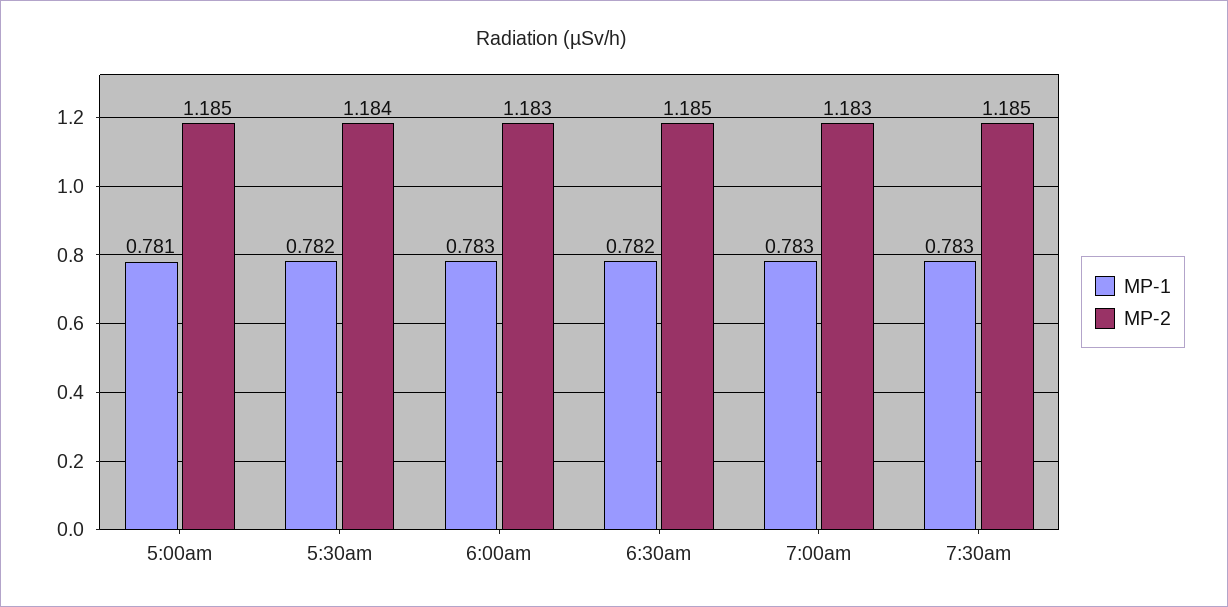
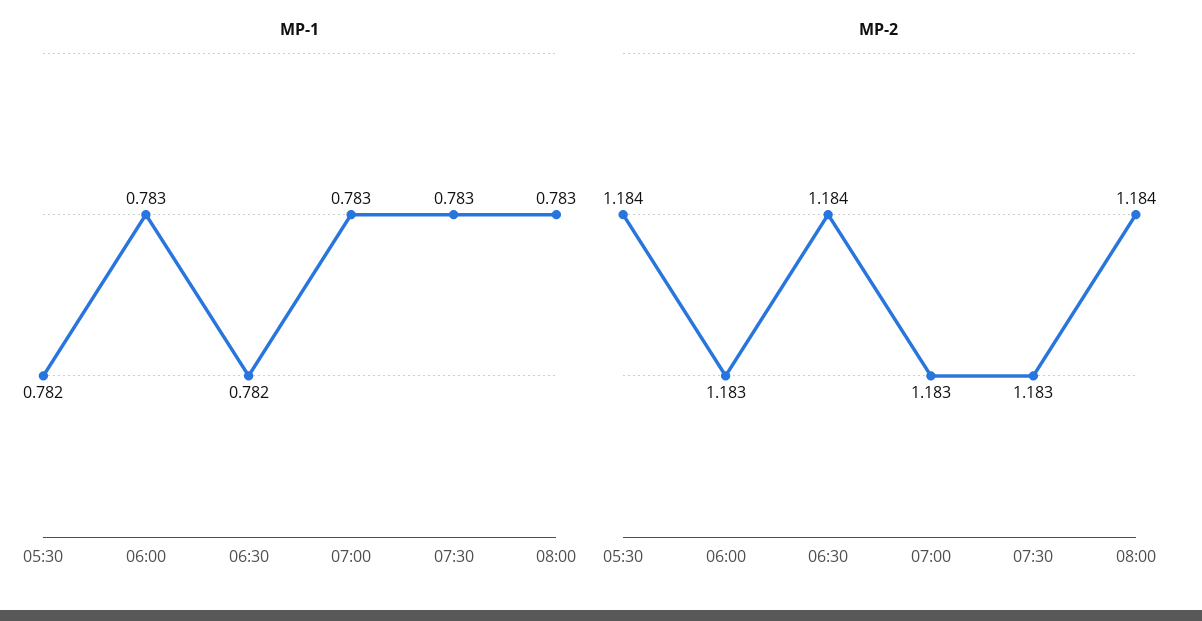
MP-1, 5:00am: 0.781 -> none
MP-2, 5:00am: 1.185 -> none
MP-2, 6:30am: 1.185 -> 1.184
MP-2, 7:30am: 1.185 -> 1.183
MP-1, 08:00: none -> 0.783
MP-2, 08:00: none -> 1.184

